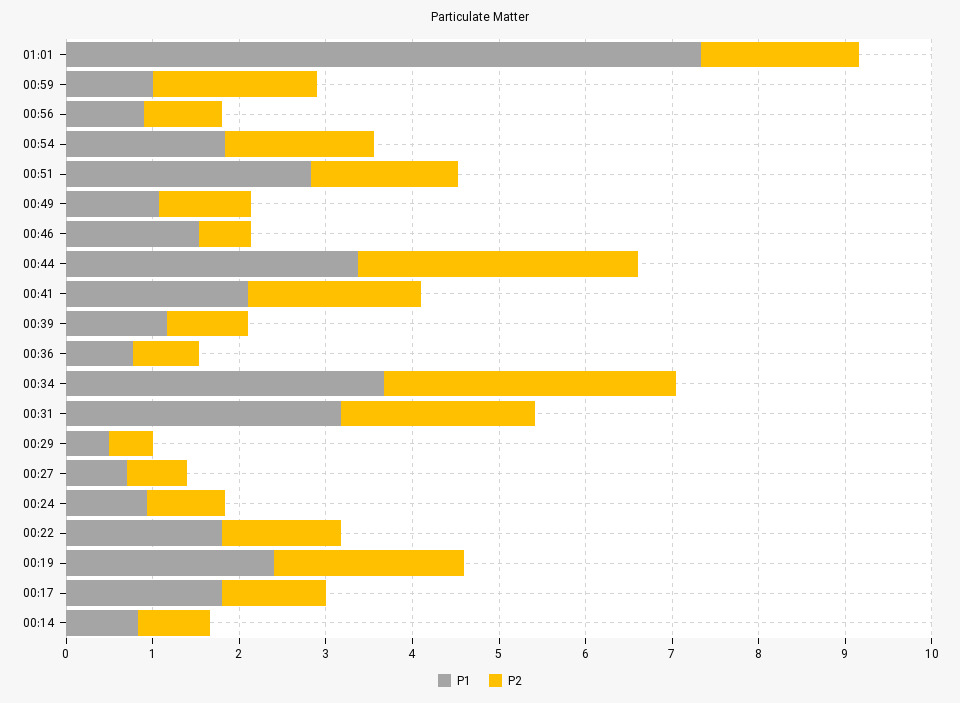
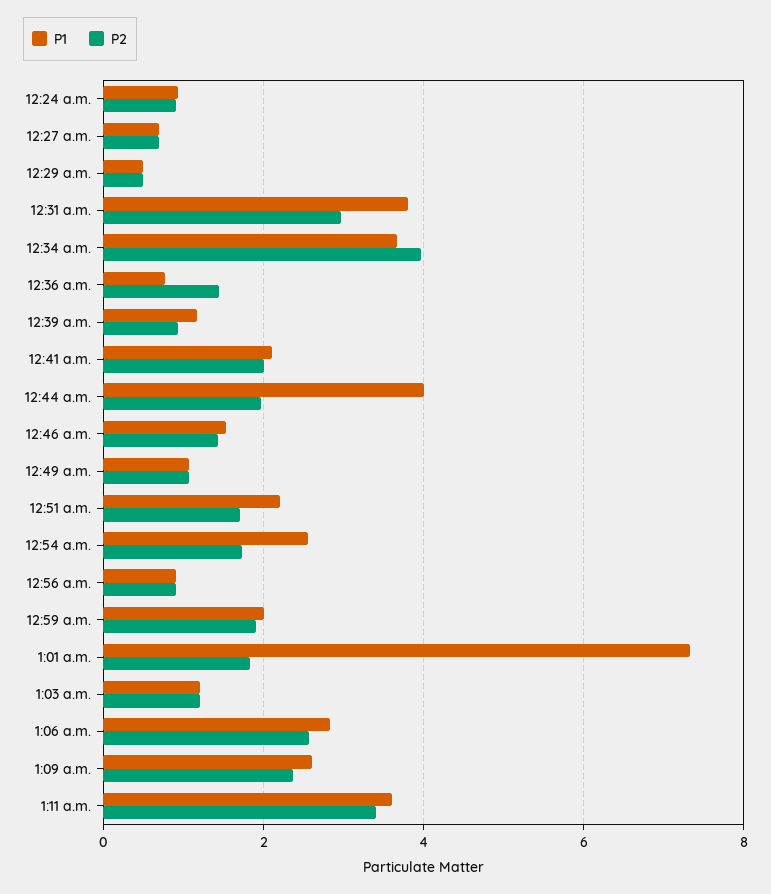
P1, 00:59: 1 -> 2
P1, 00:54: 1.8 -> 2.6
P1, 00:51: 2.8 -> 2.2
P2, 00:46: 0.6 -> 1.4
P1, 00:44: 3.4 -> 4
P2, 00:44: 3.2 -> 2
P2, 00:36: 0.8 -> 1.4
P2, 00:34: 3.4 -> 4
P1, 00:31: 3.2 -> 3.8
P2, 00:31: 2.2 -> 3
P1, 00:22: 1.8 -> none
P2, 00:22: 1.4 -> none
P1, 00:19: 2.4 -> none
P2, 00:19: 2.2 -> none
P1, 00:17: 1.8 -> none
P2, 00:17: 1.2 -> none
P1, 00:14: 0.8 -> none
P2, 00:14: 0.8 -> none
P1, 1:03 a.m.: none -> 1.2
P2, 1:03 a.m.: none -> 1.2
P1, 1:06 a.m.: none -> 2.8
P2, 1:06 a.m.: none -> 2.6
P1, 1:09 a.m.: none -> 2.6
P2, 1:09 a.m.: none -> 2.4
P1, 1:11 a.m.: none -> 3.6
P2, 1:11 a.m.: none -> 3.4

